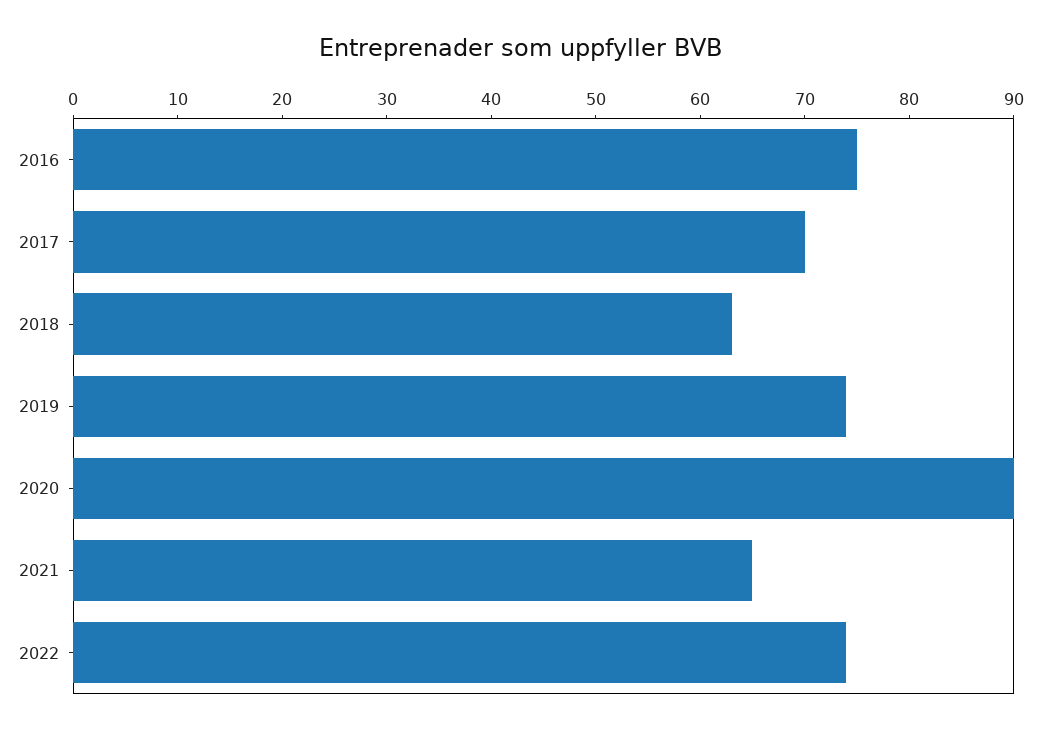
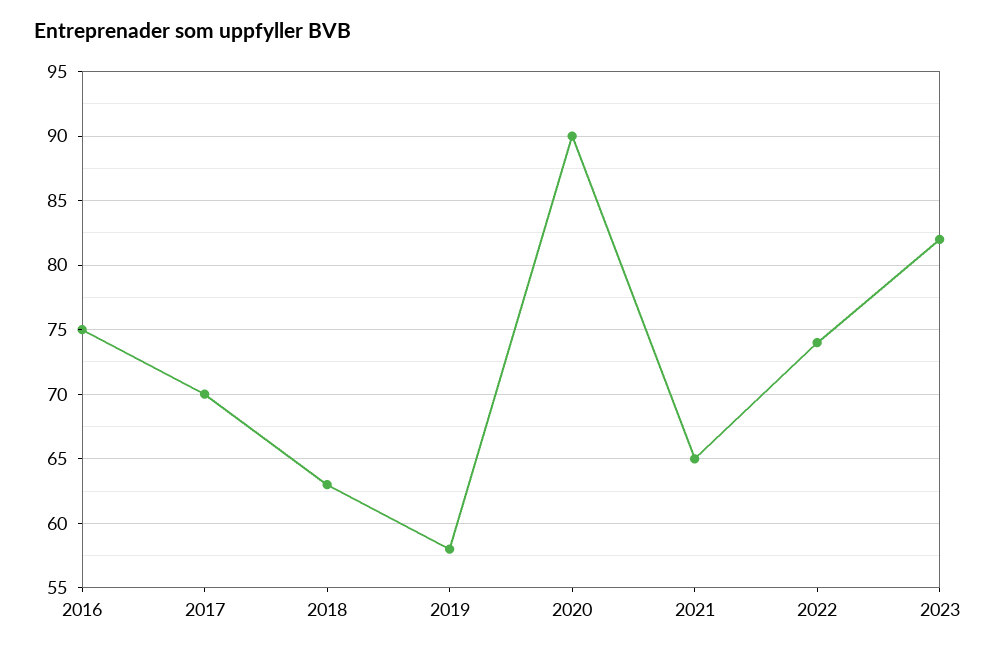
2019: 74 -> 58
2023: none -> 82

